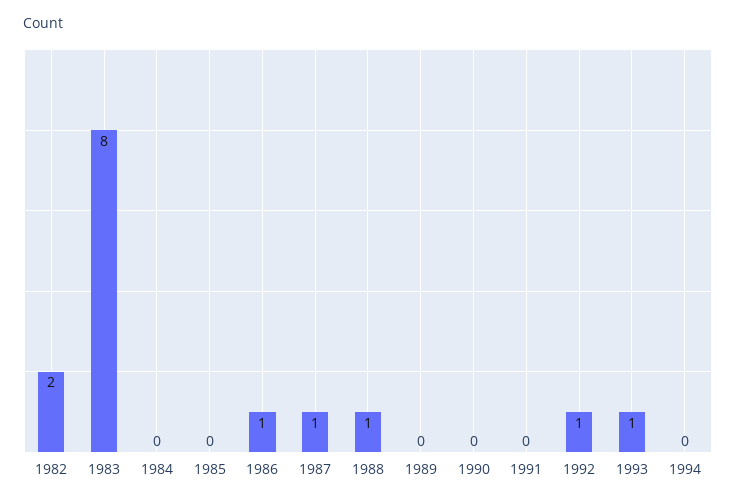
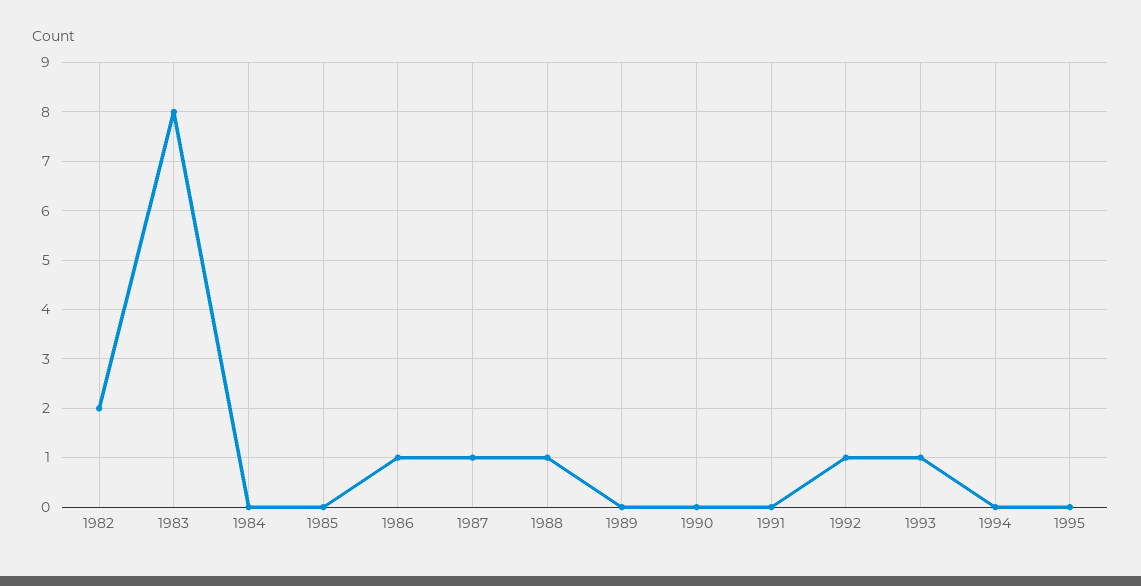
1995: none -> 0

